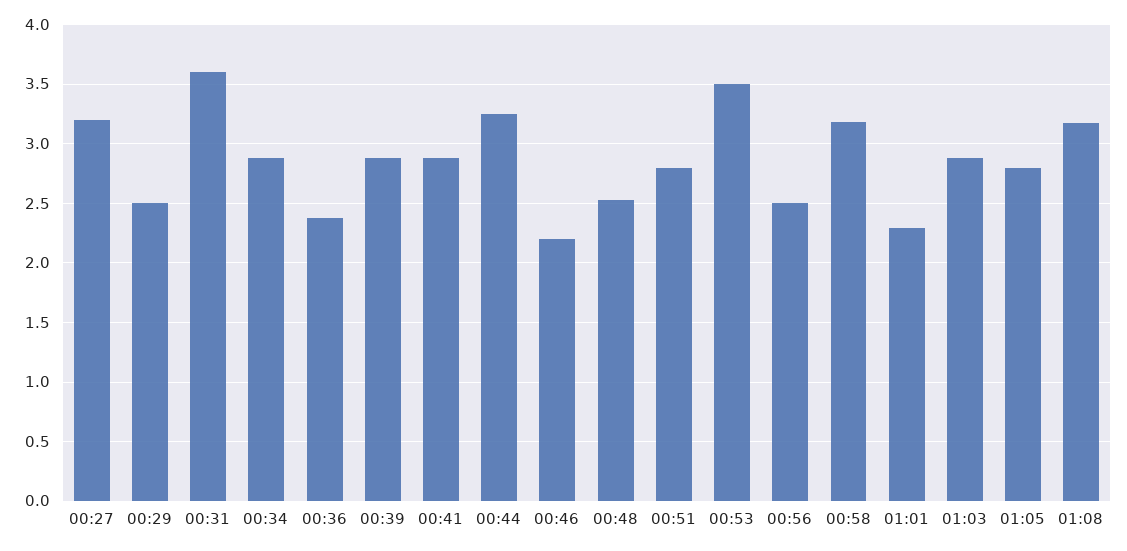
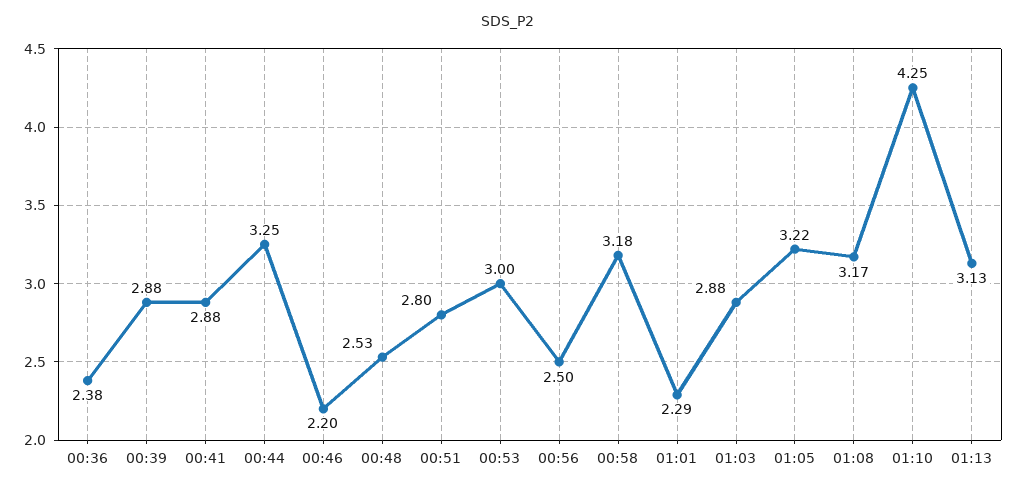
00:27: 3.2 -> none
00:29: 2.5 -> none
00:31: 3.6 -> none
00:34: 2.9 -> none
00:53: 3.5 -> 3
01:05: 2.8 -> 3.22
01:10: none -> 4.25
01:13: none -> 3.13

